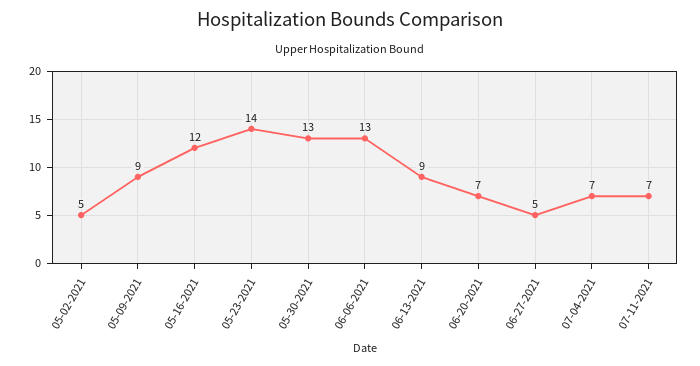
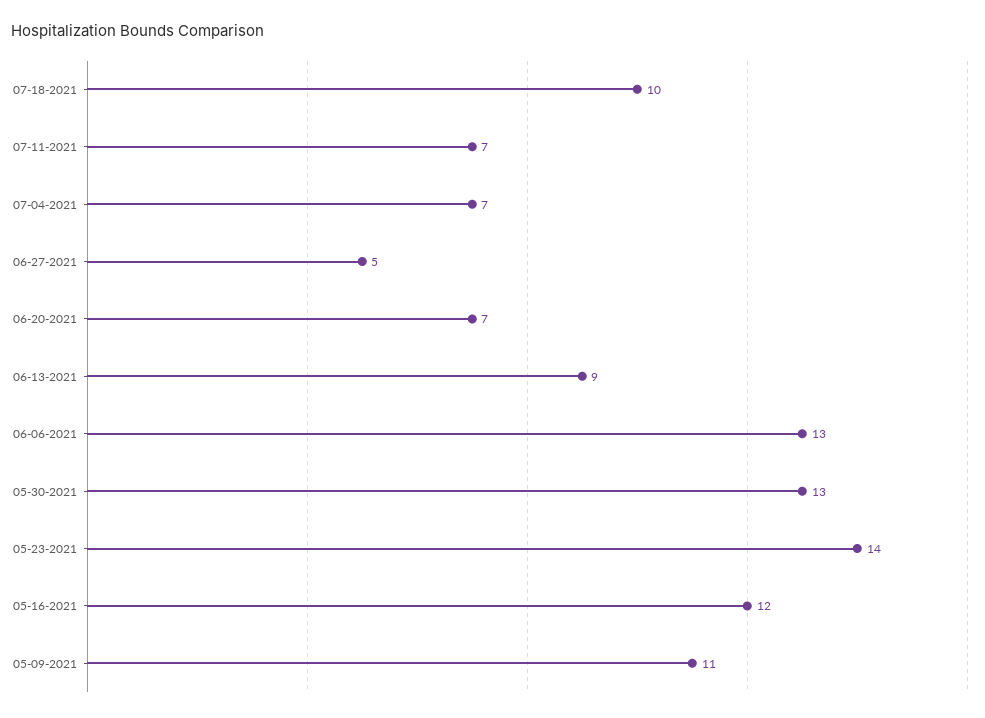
05-02-2021: 5 -> none
05-09-2021: 9 -> 11
07-18-2021: none -> 10

